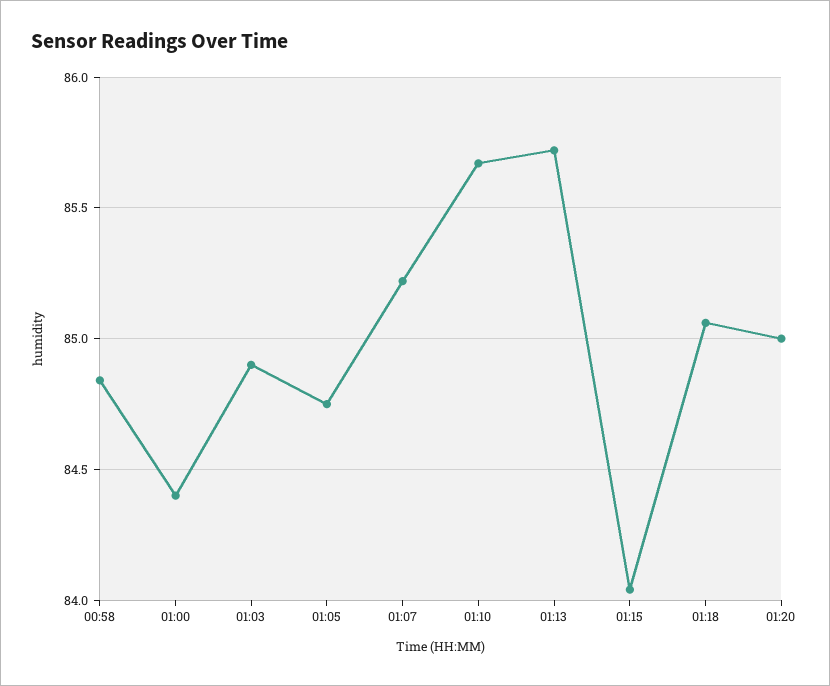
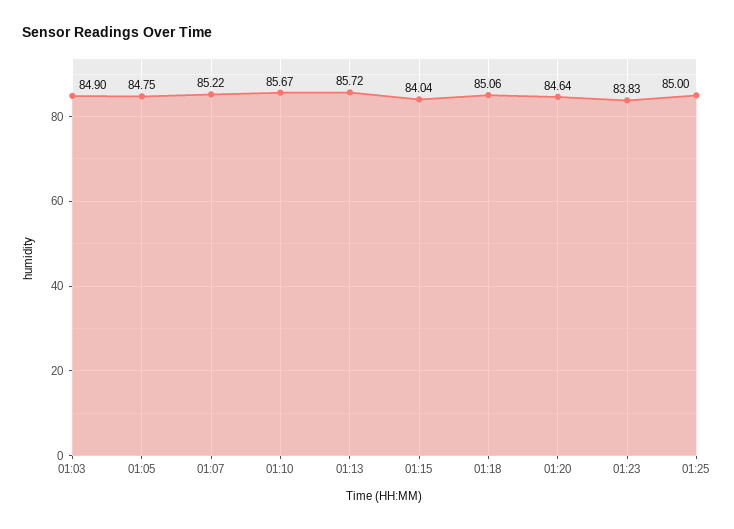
00:58: 84.85 -> none
01:00: 84.4 -> none
01:20: 85 -> 84.64
01:23: none -> 83.83
01:25: none -> 85

